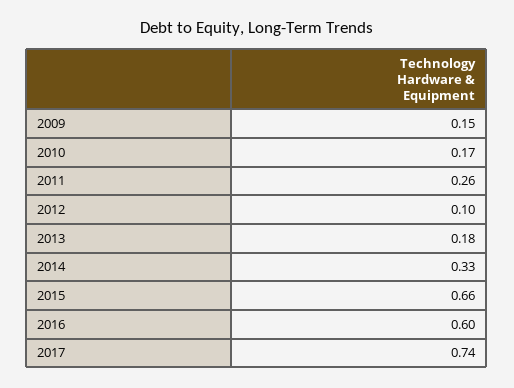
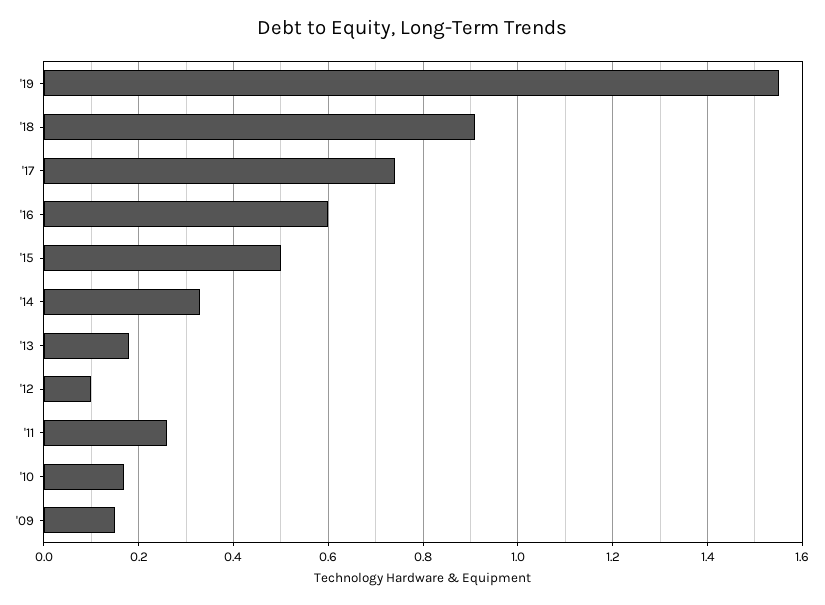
2015: 0.66 -> 0.5
'19: none -> 1.55
'18: none -> 0.9

